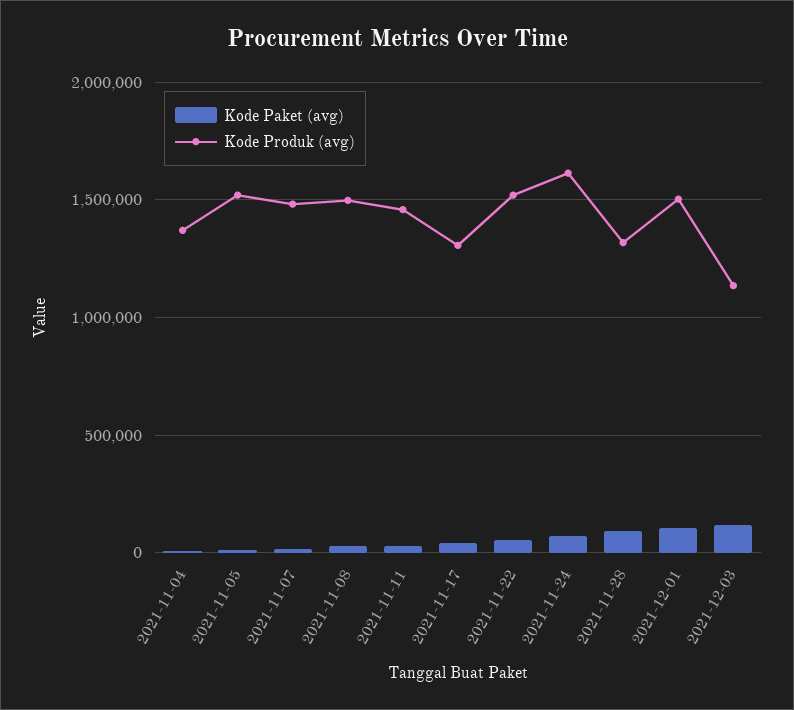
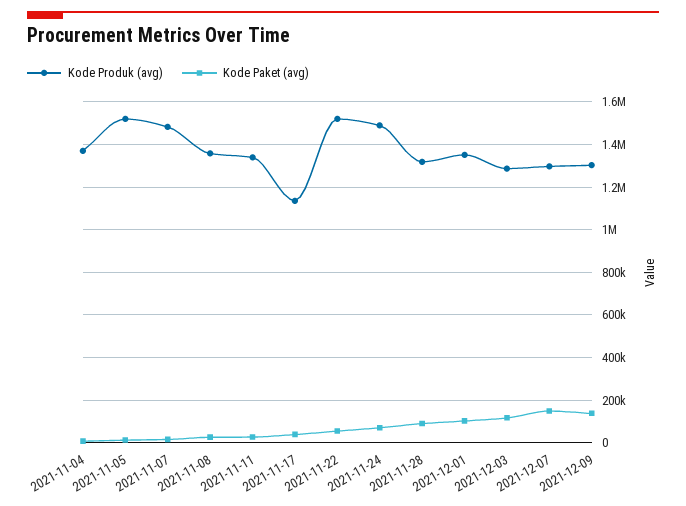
Kode Produk (avg), 2021-11-08: 1500000 -> 1350000
Kode Produk (avg), 2021-11-11: 1450000 -> 1350000
Kode Produk (avg), 2021-11-17: 1300000 -> 1150000
Kode Produk (avg), 2021-11-24: 1600000 -> 1500000
Kode Produk (avg), 2021-12-01: 1500000 -> 1350000
Kode Produk (avg), 2021-12-03: 1150000 -> 1300000
Kode Produk (avg), 2021-12-07: none -> 1300000
Kode Paket (avg), 2021-12-07: none -> 150000
Kode Produk (avg), 2021-12-09: none -> 1300000
Kode Paket (avg), 2021-12-09: none -> 150000

